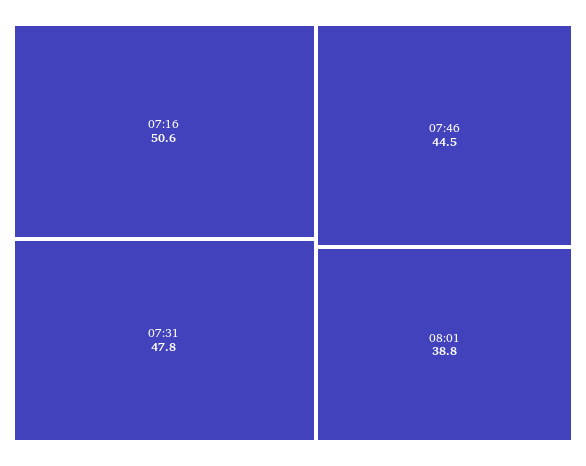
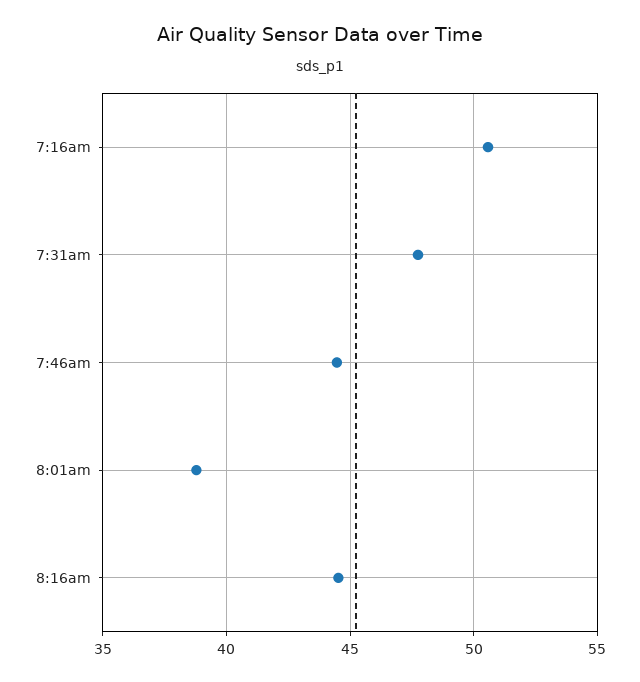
8:16am: none -> 44.5

